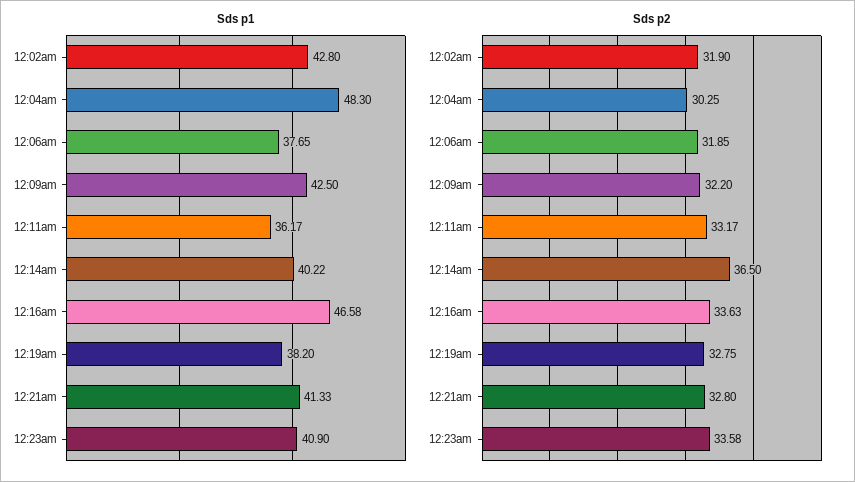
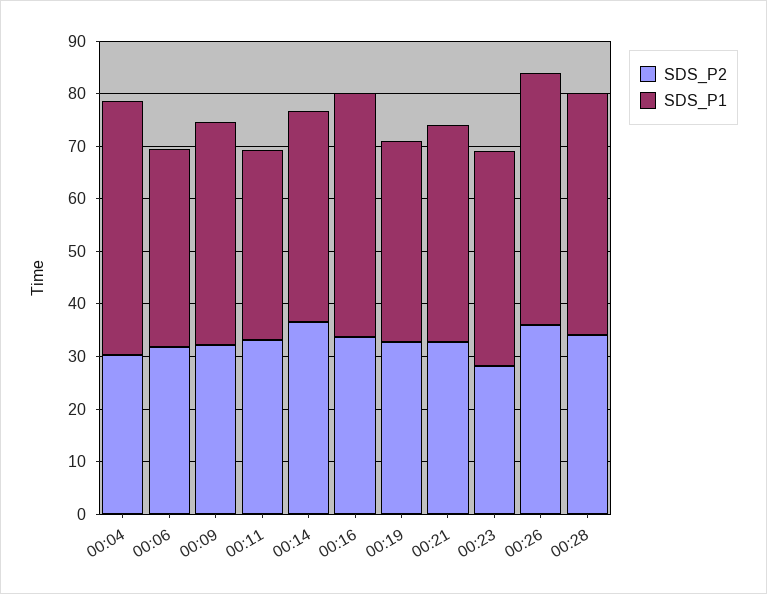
Sds p1, 12:02am: 42.8 -> none
Sds p2, 12:02am: 31.9 -> none
Sds p2, 12:23am: 33.58 -> 28
Sds p2, 00:26: none -> 36
Sds p1, 00:26: none -> 48
Sds p2, 00:28: none -> 34
Sds p1, 00:28: none -> 46

